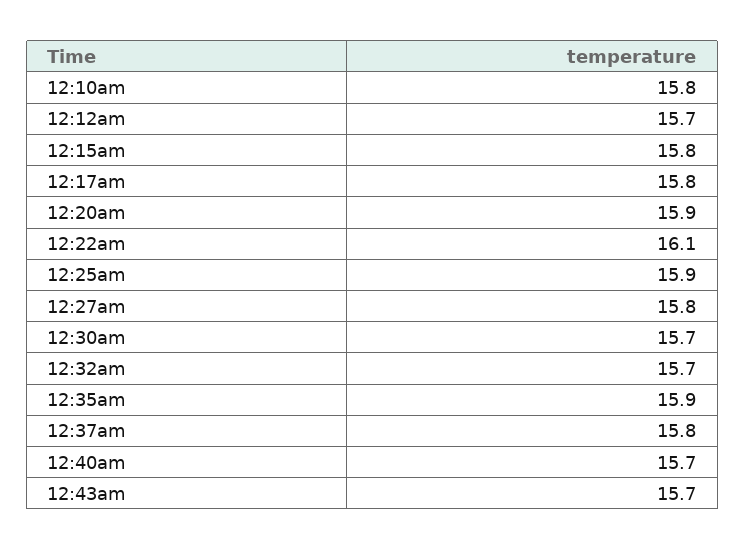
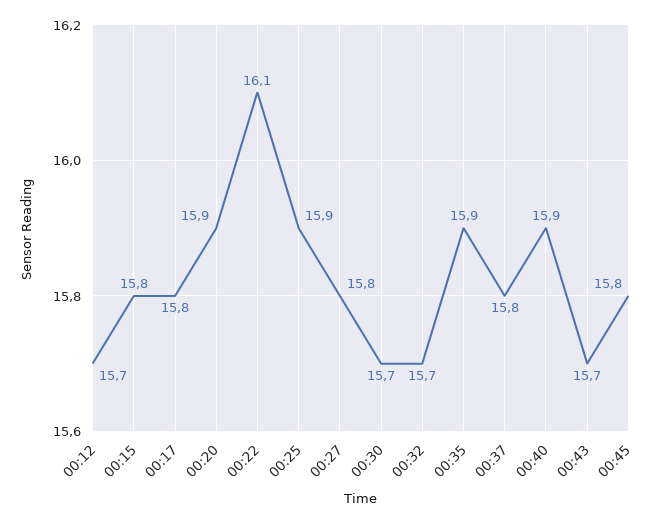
12:10am: 15.8 -> none
12:40am: 15.7 -> 15.9
00:45: none -> 15.8

